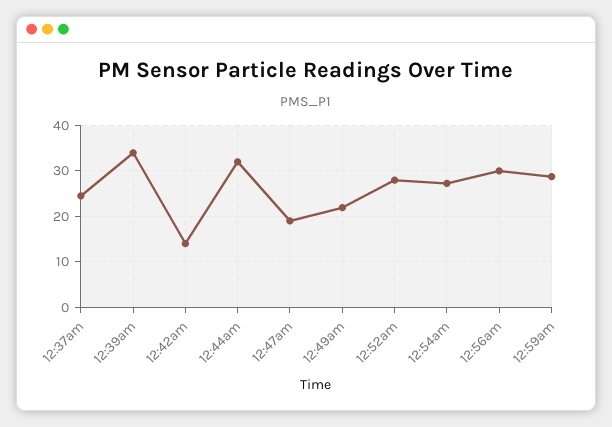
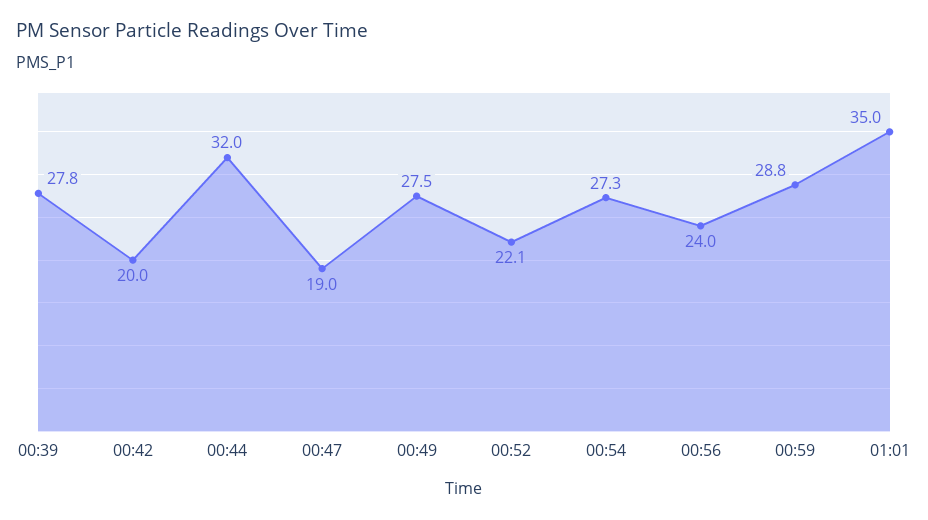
12:37am: 24 -> none
12:39am: 34 -> 27.8
12:42am: 14 -> 20
12:49am: 22 -> 27.5
12:52am: 28 -> 22.1
12:56am: 30 -> 24
01:01: none -> 35

